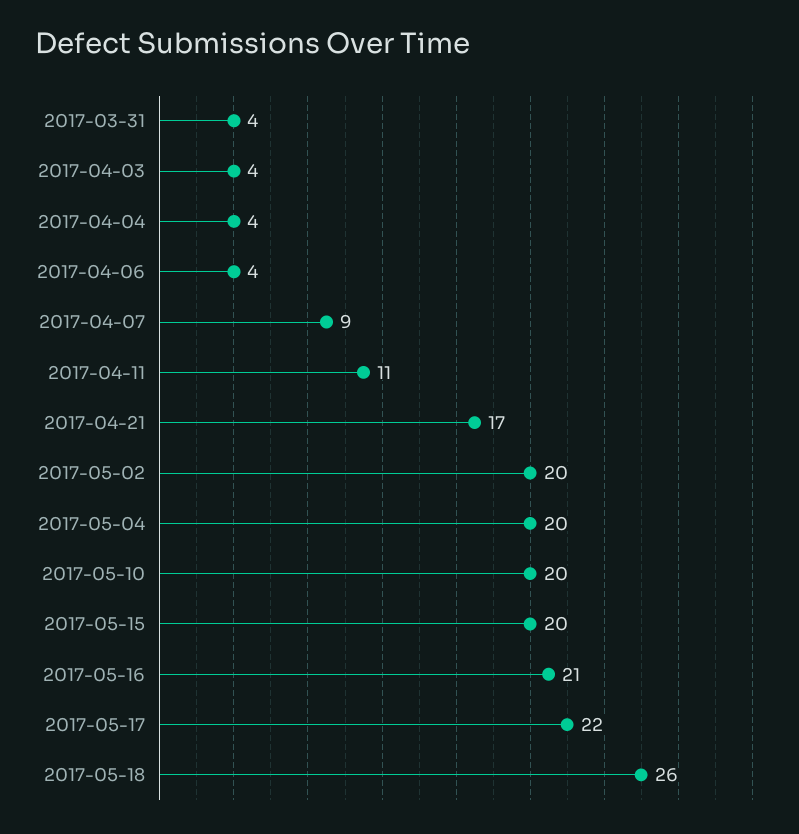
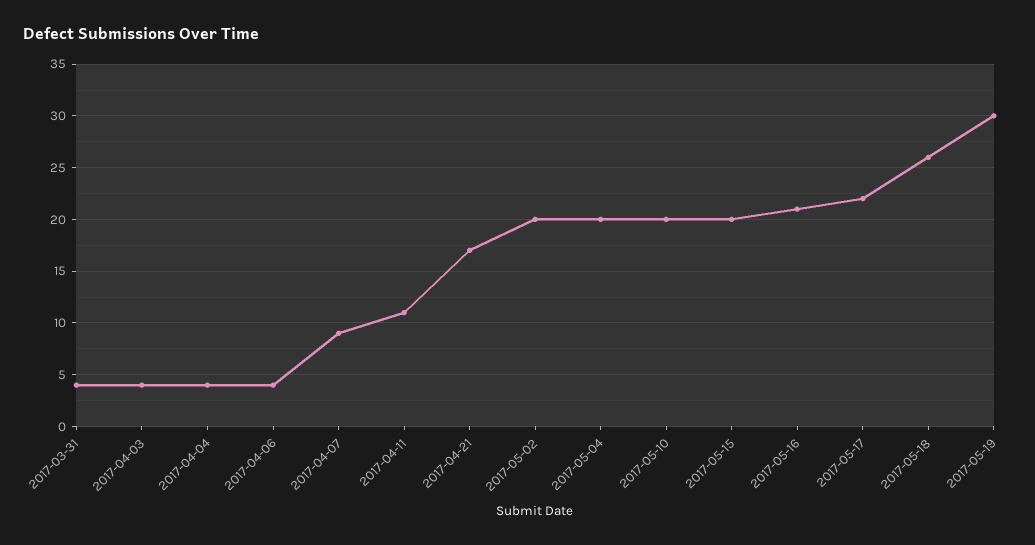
2017-05-19: none -> 30

